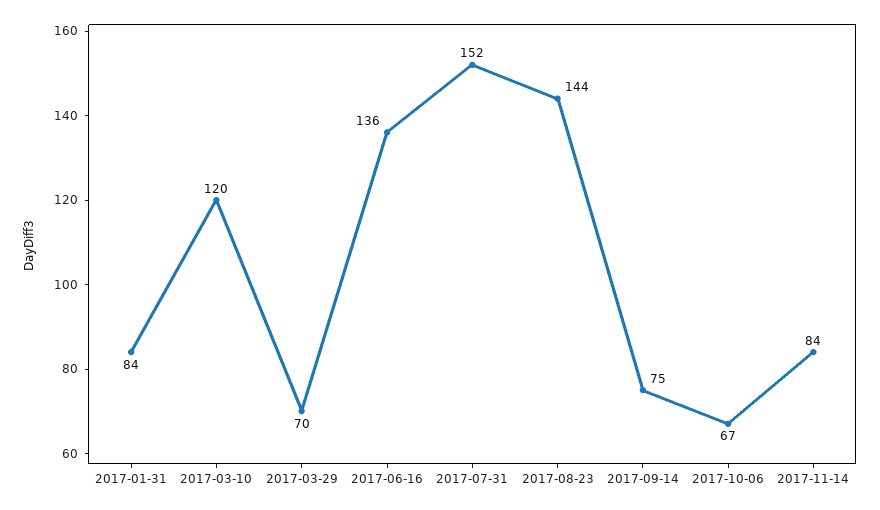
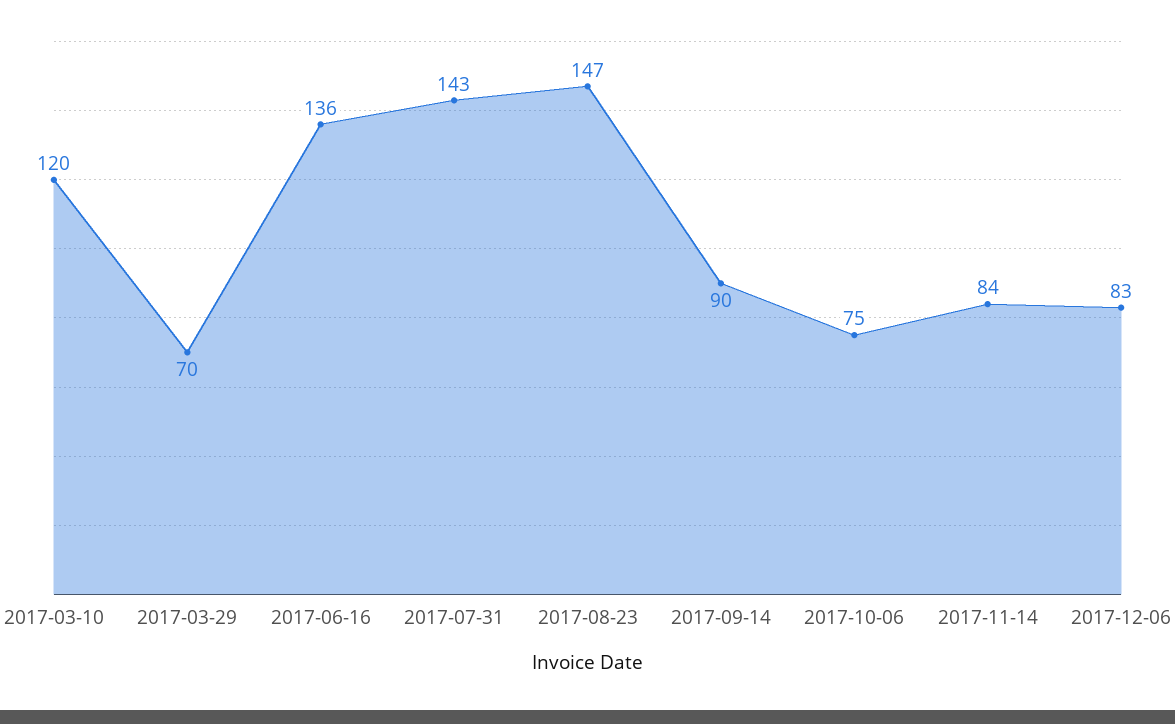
2017-01-31: 84 -> none
2017-07-31: 152 -> 143
2017-08-23: 144 -> 147
2017-09-14: 75 -> 90
2017-10-06: 67 -> 75
2017-12-06: none -> 83

